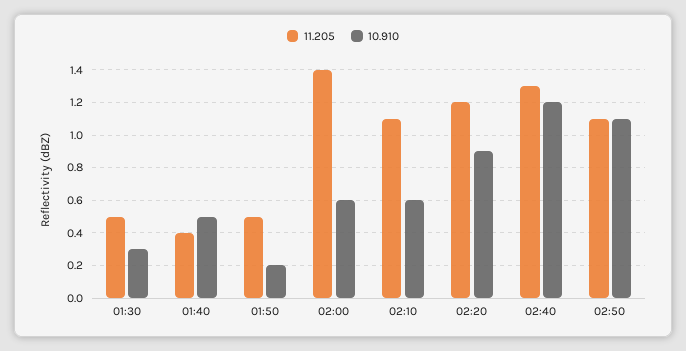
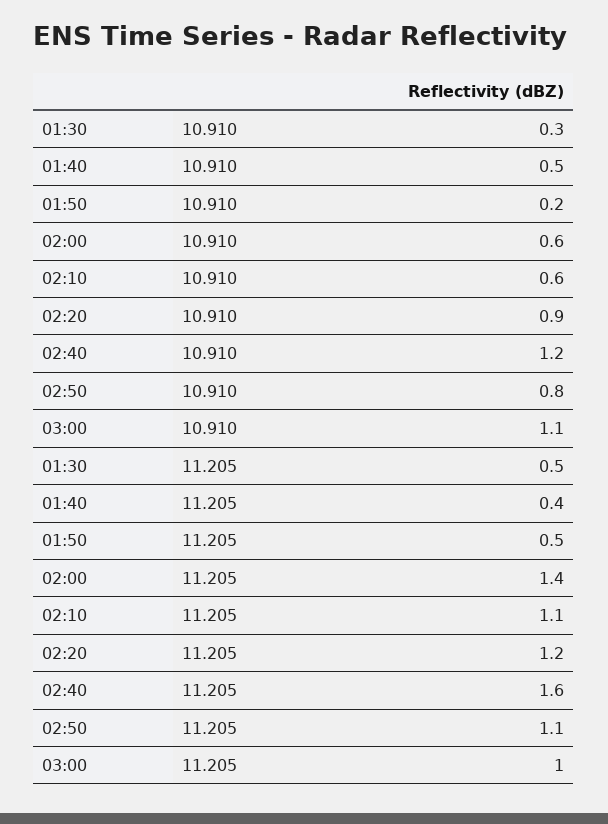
11.205, 02:40: 1.3 -> 1.6
10.910, 02:50: 1.1 -> 0.8
10.910, 03:00: none -> 1.1
11.205, 03:00: none -> 1

